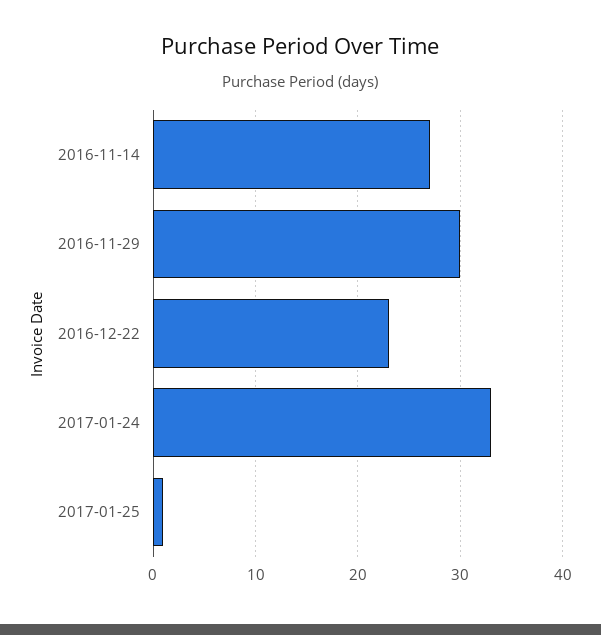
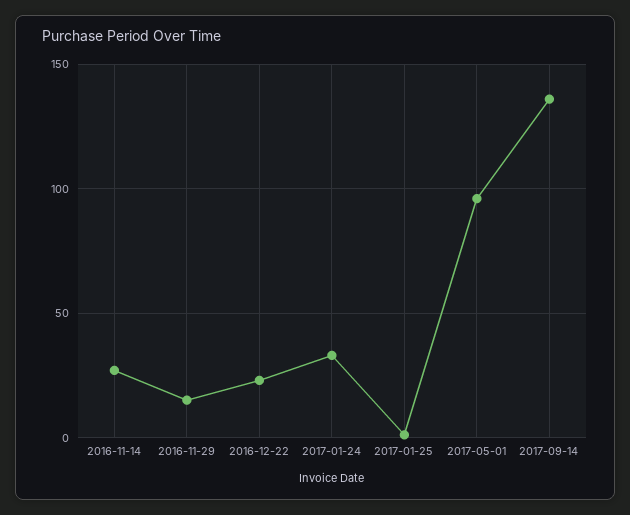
2016-11-29: 30 -> 15
2017-05-01: none -> 95
2017-09-14: none -> 135

